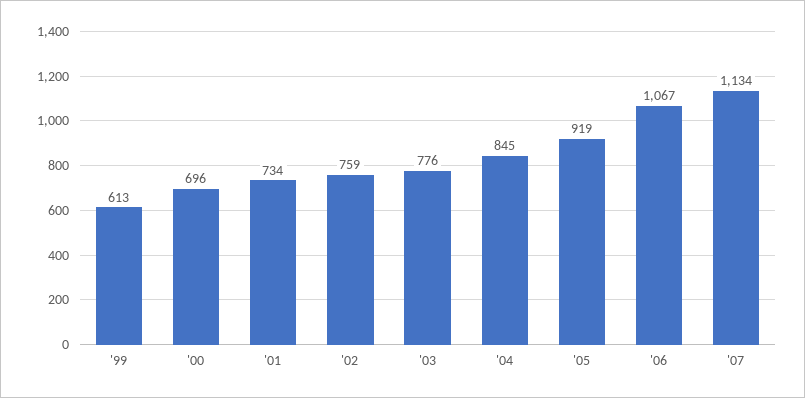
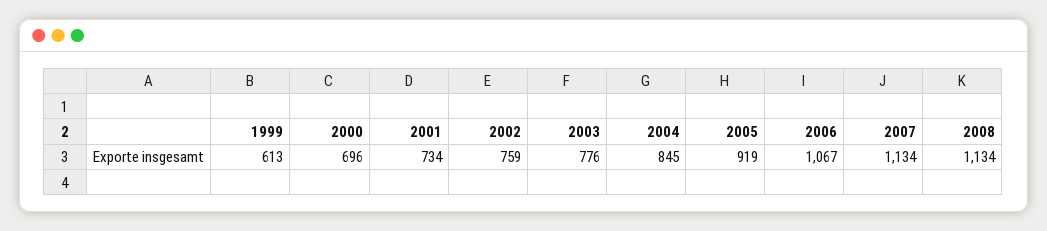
2008: none -> 1134

